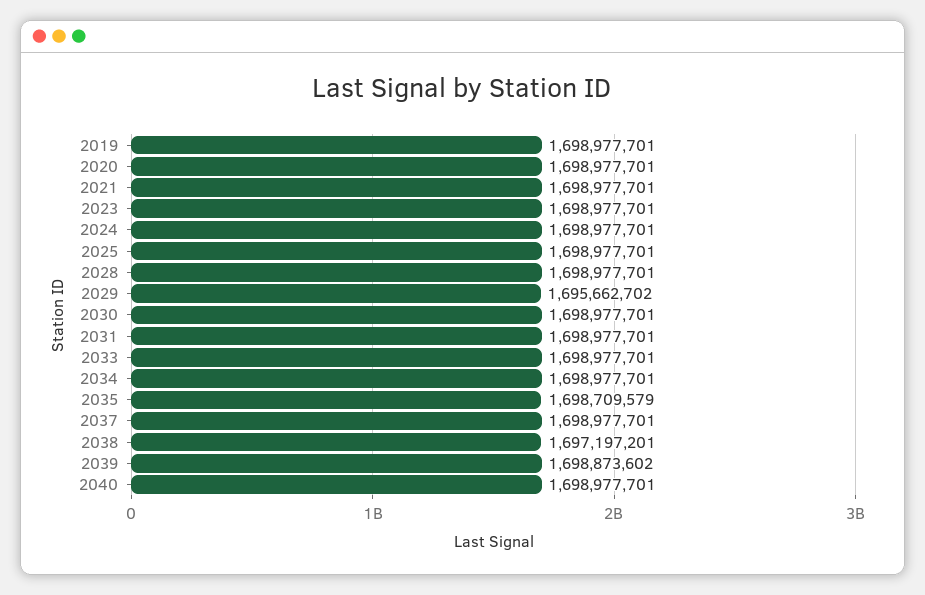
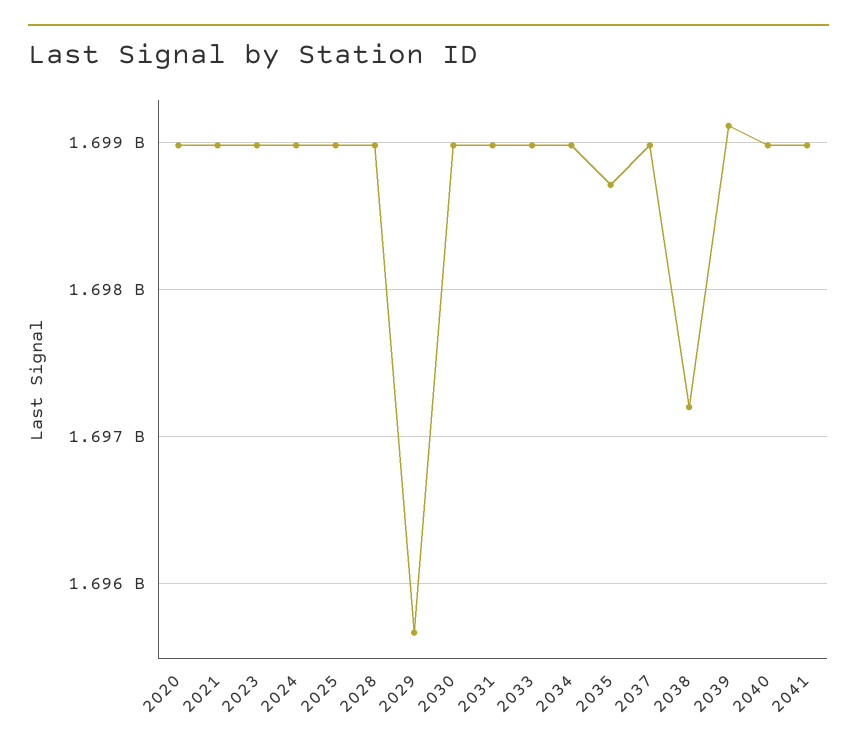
2019: 1698977701 -> none
2039: 1698873602 -> 1699100000
2041: none -> 1699000000

